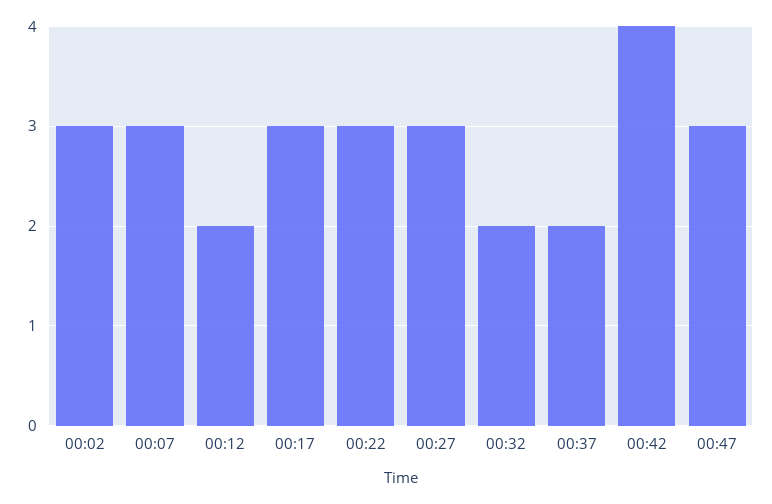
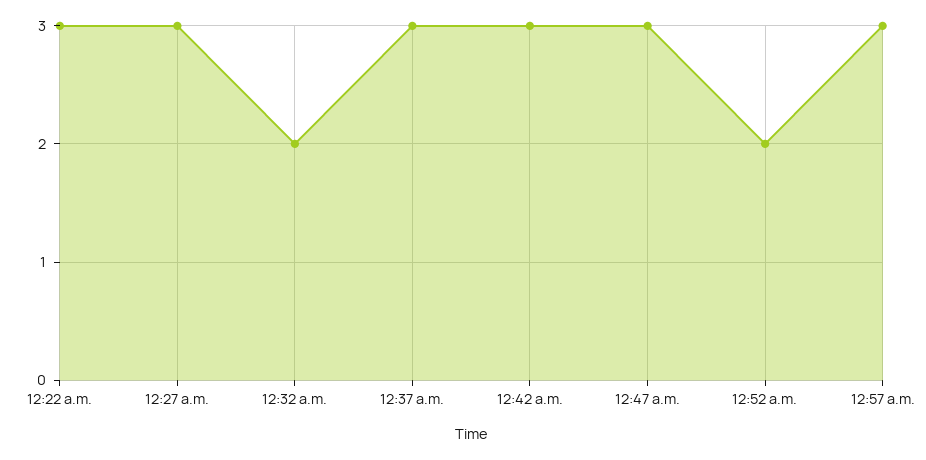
00:02: 3 -> none
00:07: 3 -> none
00:12: 2 -> none
00:17: 3 -> none
00:37: 2 -> 3
00:42: 4 -> 3
12:52 a.m.: none -> 2
12:57 a.m.: none -> 3

